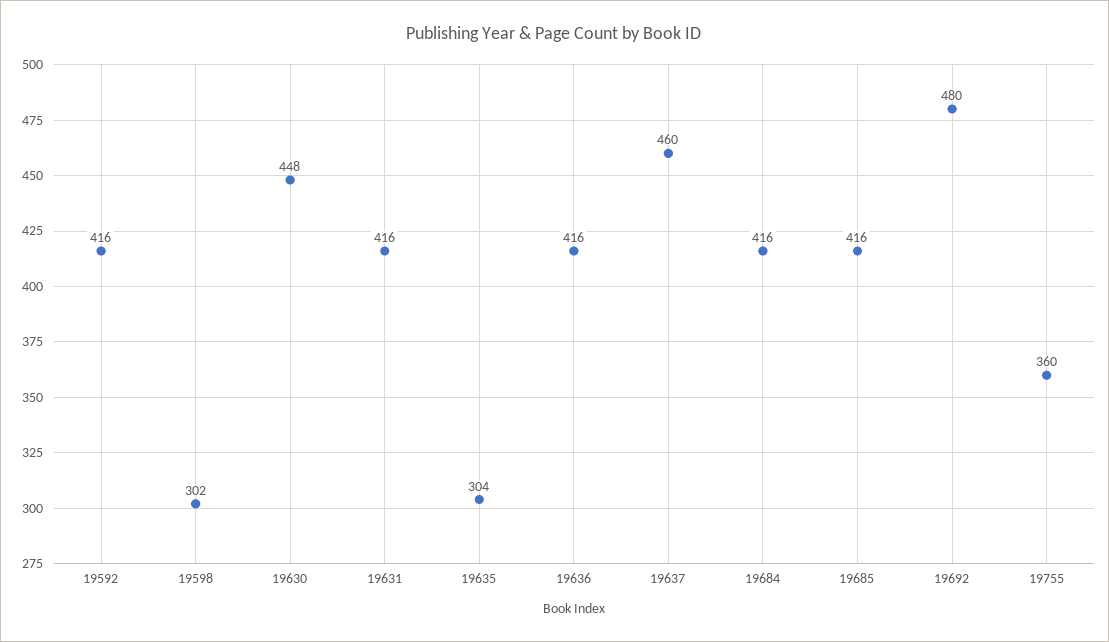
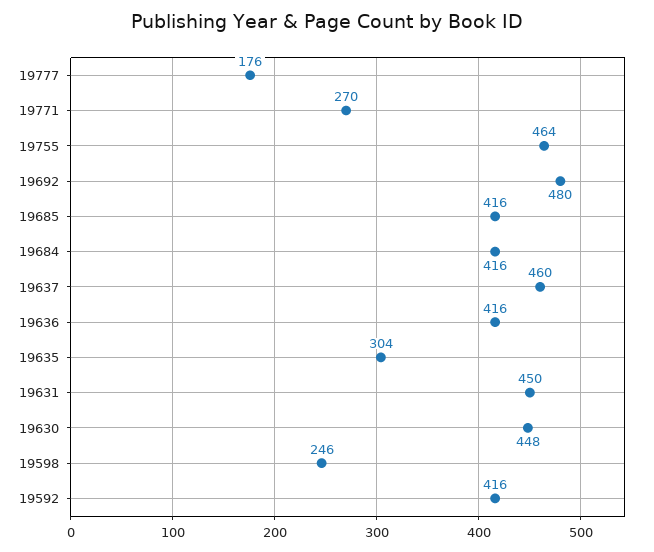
19598: 302 -> 246
19631: 416 -> 450
19755: 360 -> 464
19777: none -> 176
19771: none -> 270

